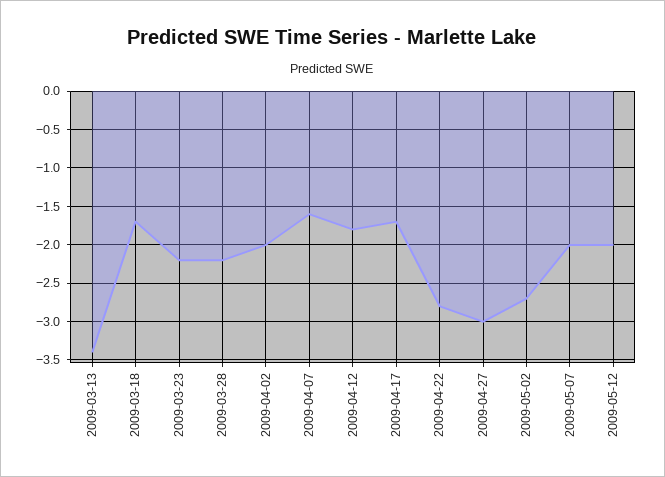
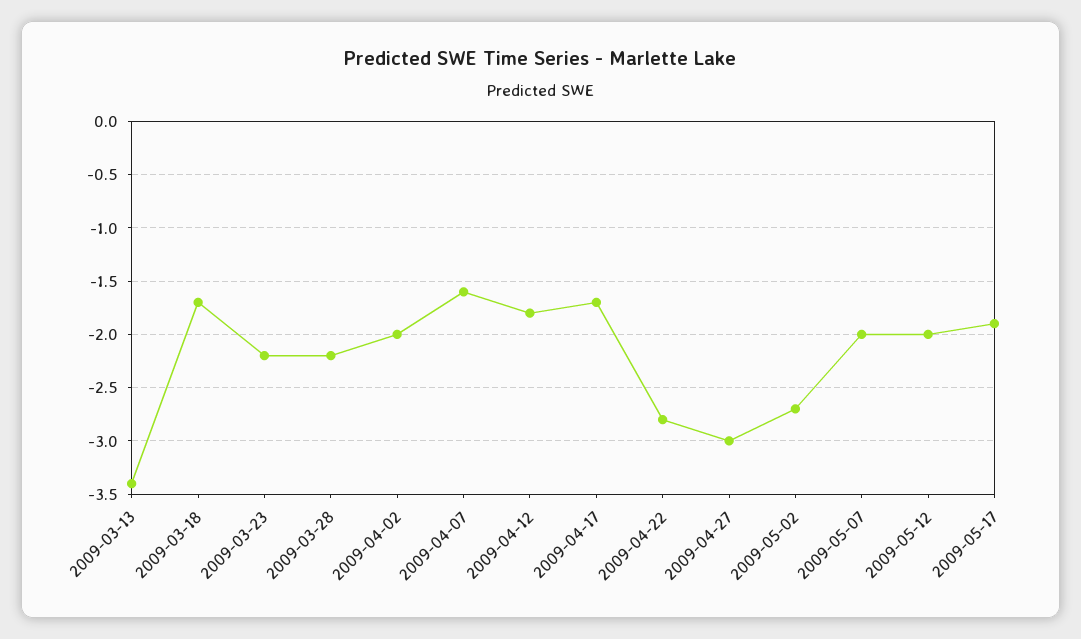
2009-05-17: none -> -1.9

